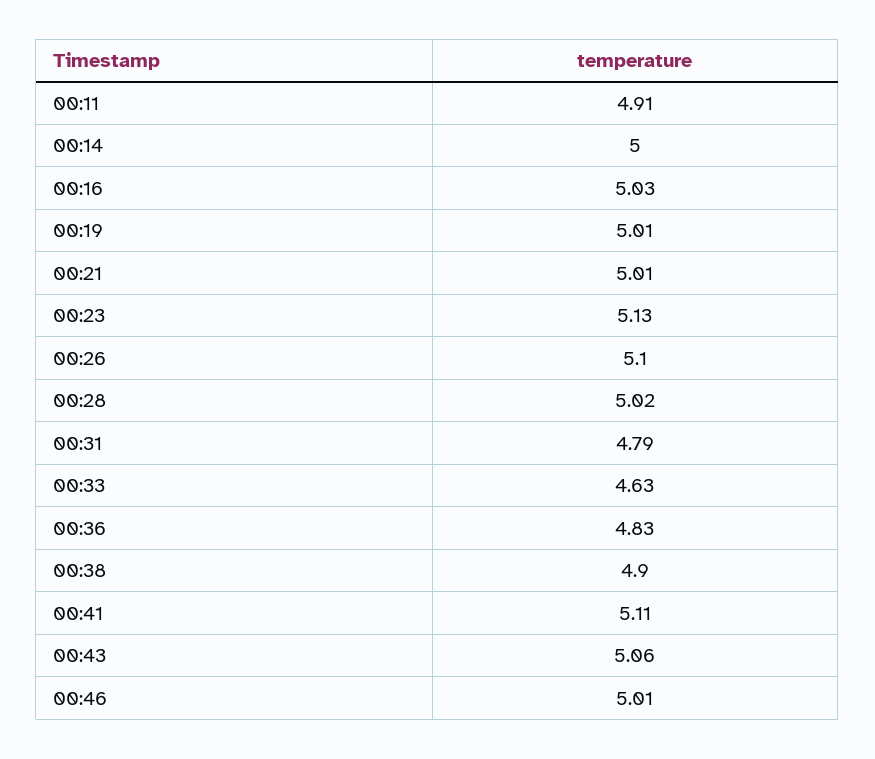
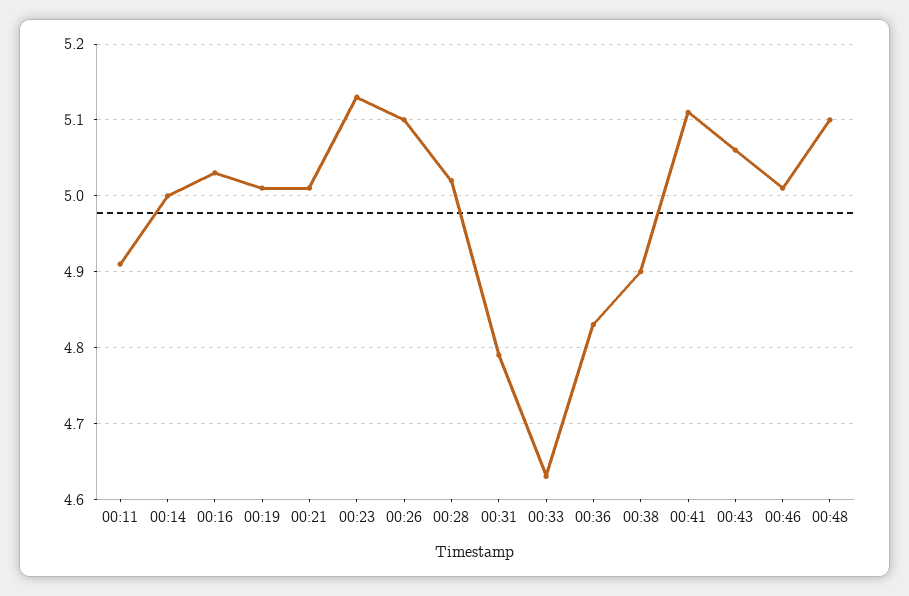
00:48: none -> 5.1

